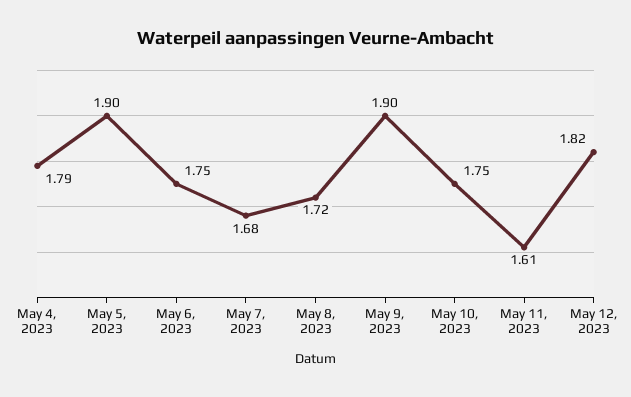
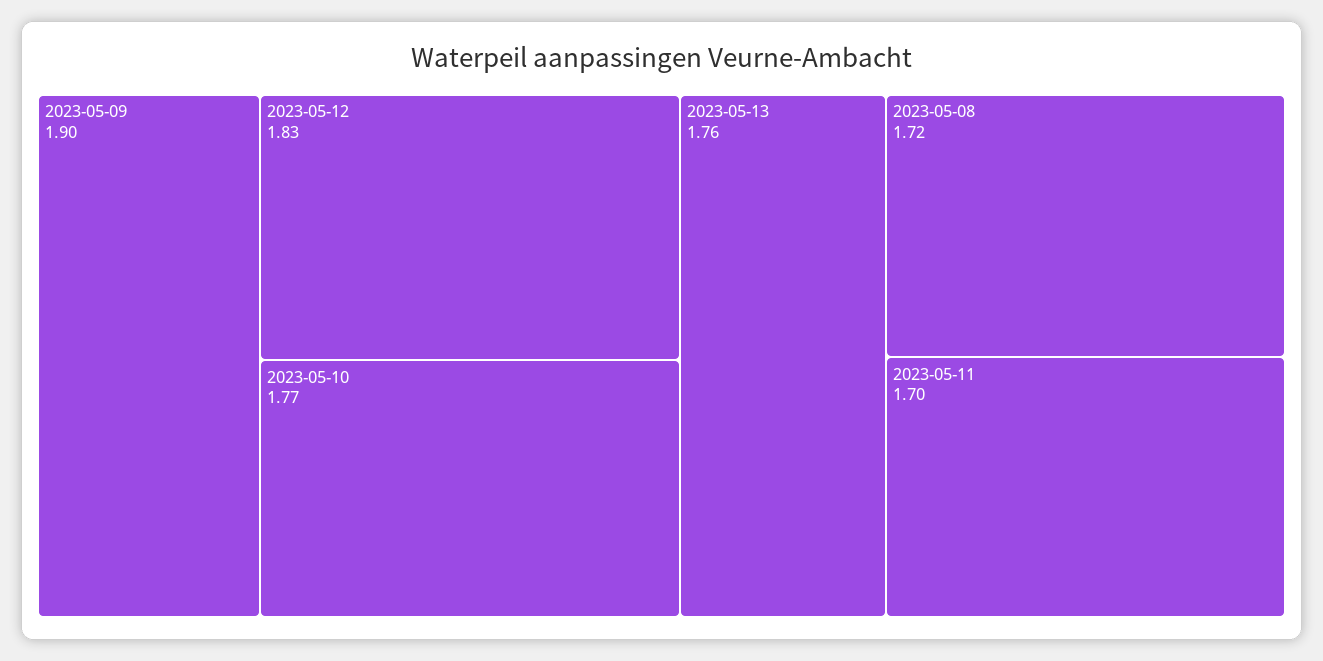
May 4, 2023: 1.79 -> none
May 5, 2023: 1.9 -> none
May 6, 2023: 1.75 -> none
May 7, 2023: 1.68 -> none
May 10, 2023: 1.75 -> 1.77
May 11, 2023: 1.61 -> 1.7
May 12, 2023: 1.82 -> 1.83
2023-05-13: none -> 1.76

